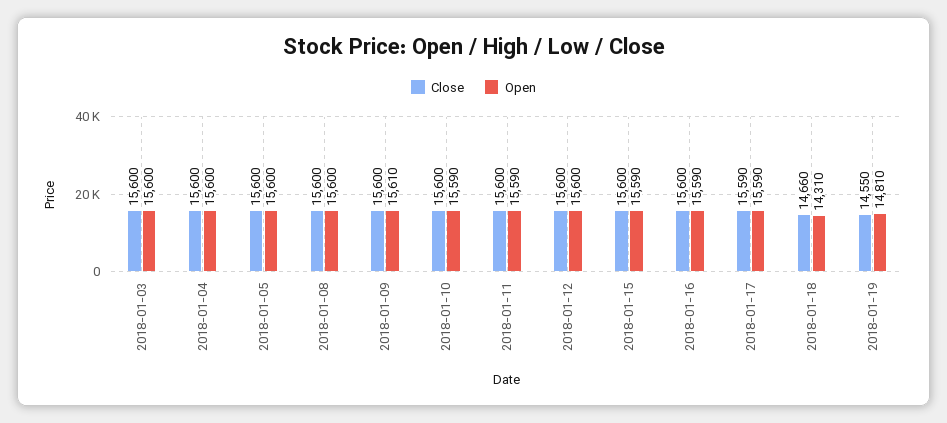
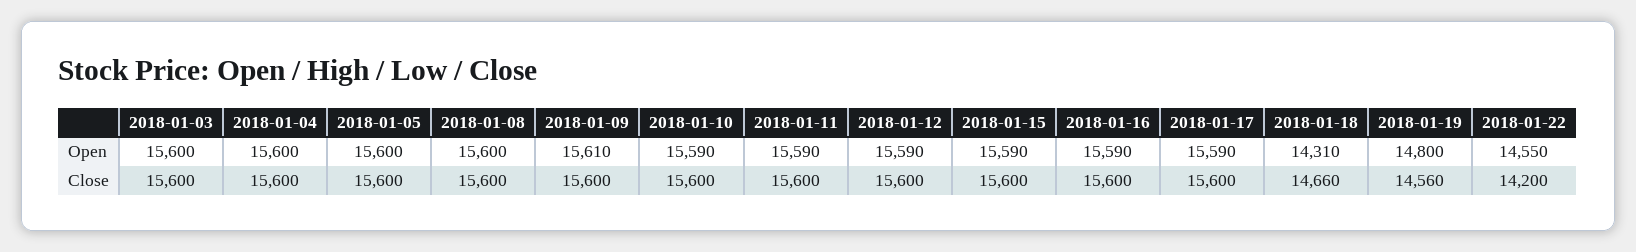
Open, 2018-01-12: 15600 -> 15590
Close, 2018-01-17: 15590 -> 15600
Close, 2018-01-19: 14550 -> 14560
Open, 2018-01-19: 14810 -> 14800
Open, 2018-01-22: none -> 14550
Close, 2018-01-22: none -> 14200

